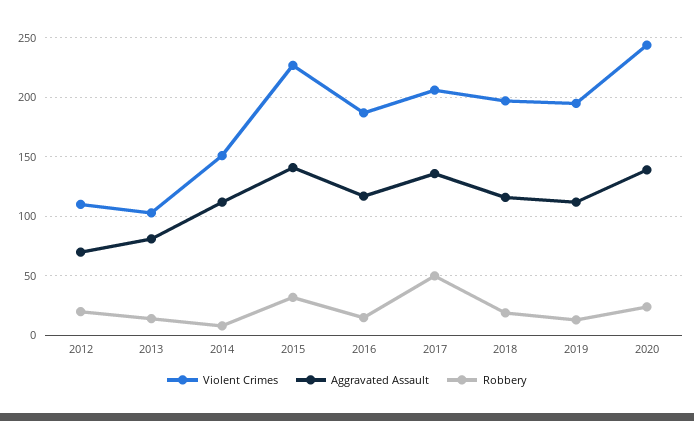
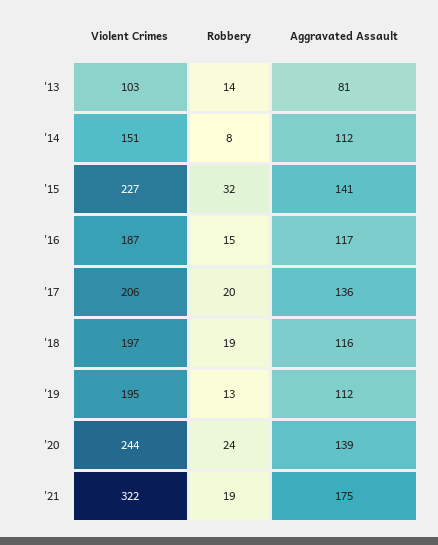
Violent Crimes, 2012: 110 -> none
Aggravated Assault, 2012: 70 -> none
Robbery, 2012: 20 -> none
Robbery, 2017: 50 -> 20
Violent Crimes, '21: none -> 322
Robbery, '21: none -> 19
Aggravated Assault, '21: none -> 175

